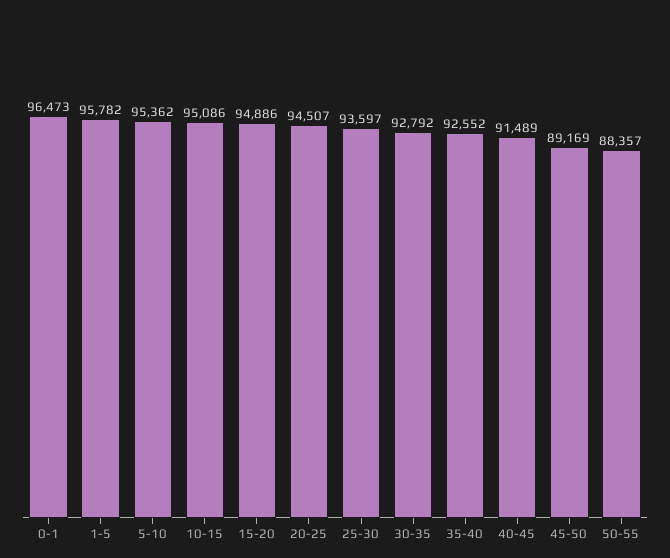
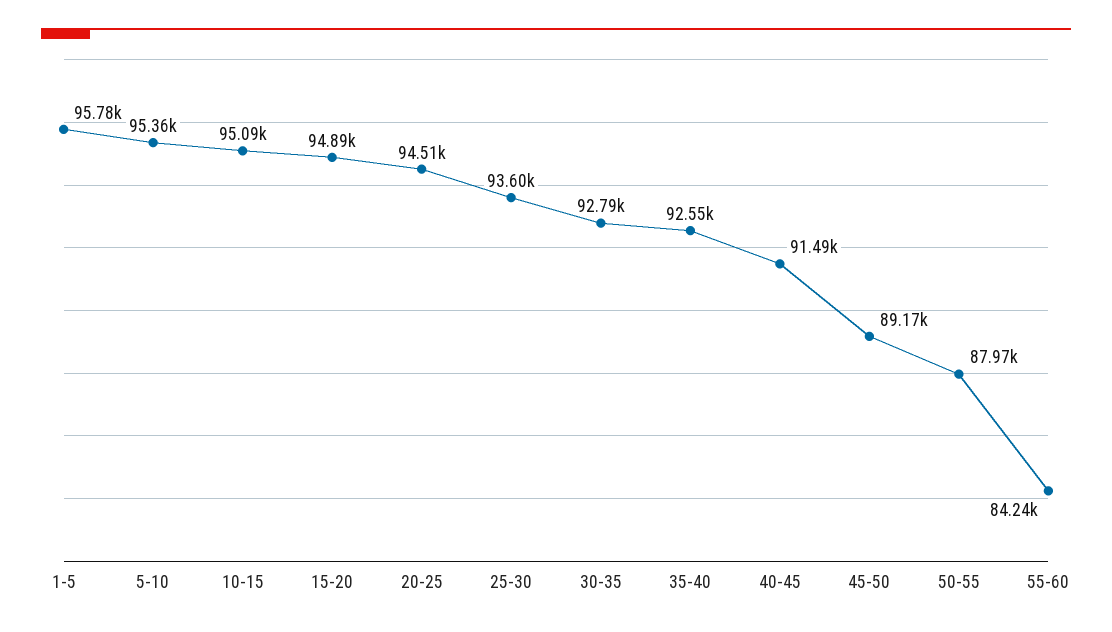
0-1: 96473 -> none
50-55: 88357 -> 87970
55-60: none -> 84240

